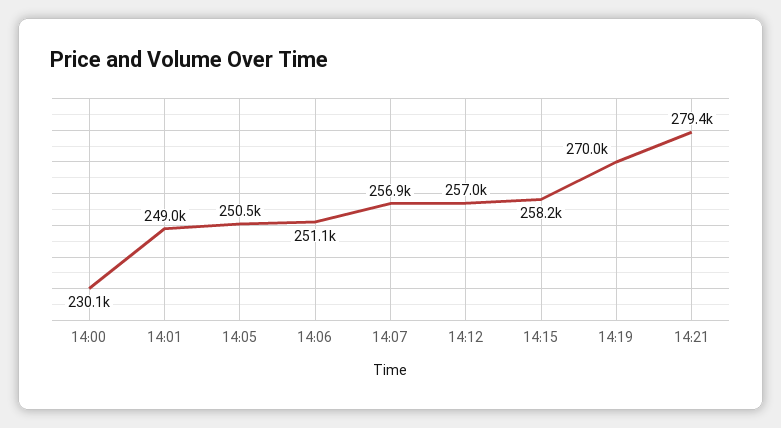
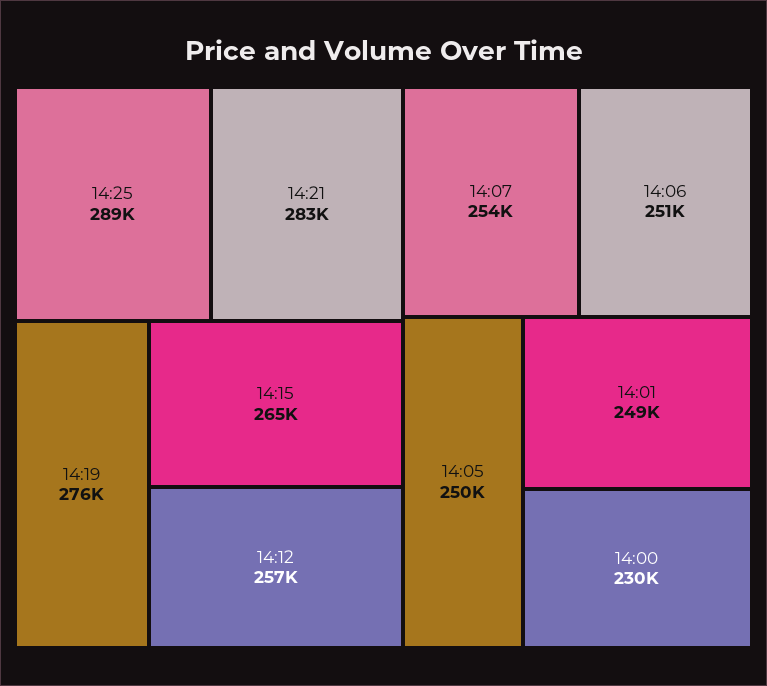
14:07: 256900 -> 254000
14:15: 258200 -> 265000
14:19: 270000 -> 276000
14:21: 279400 -> 283000
14:25: none -> 289000

